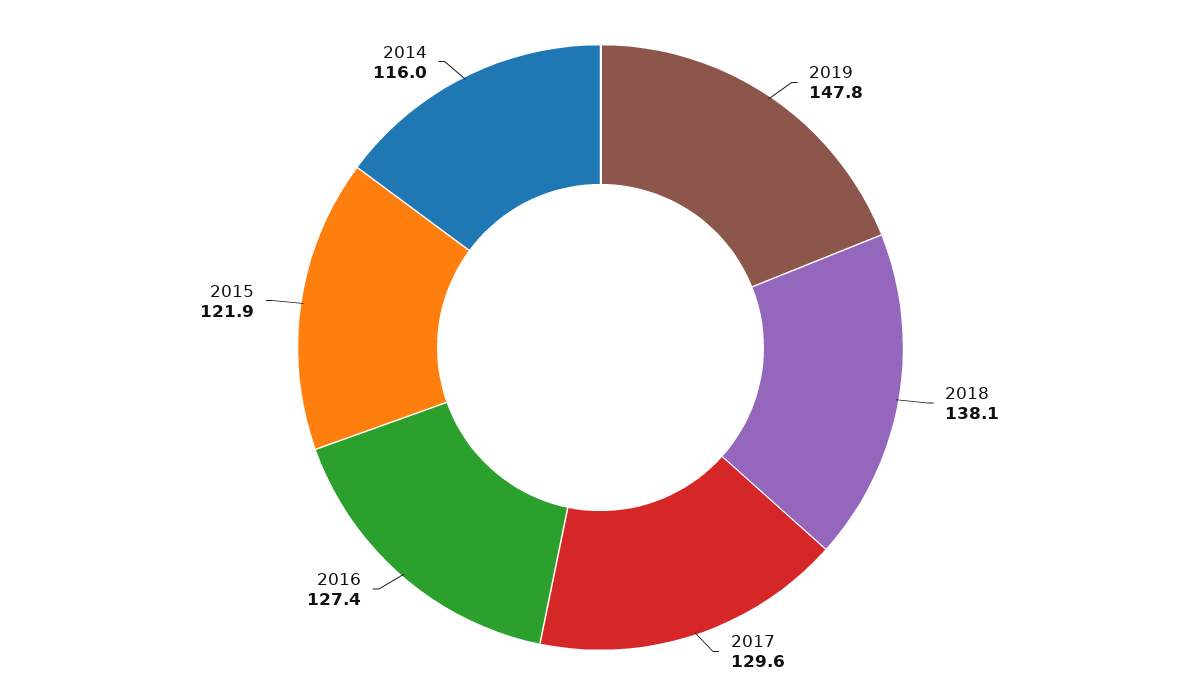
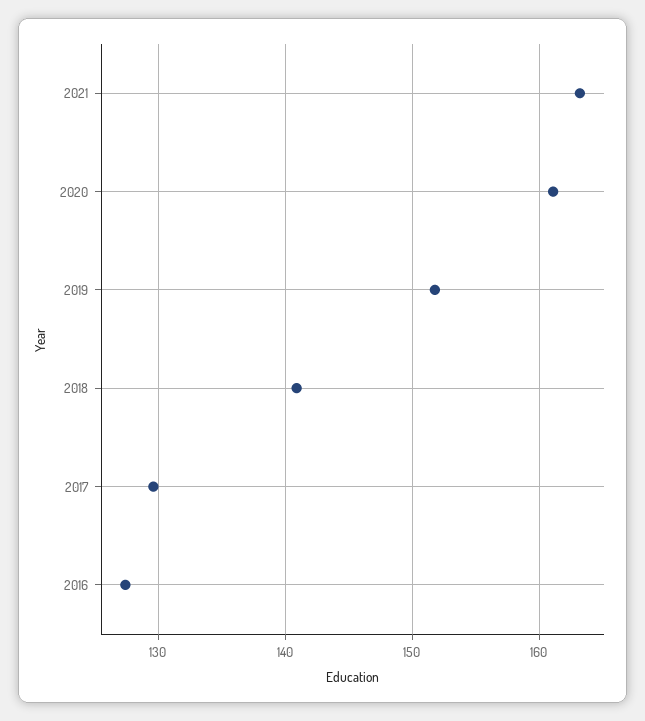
2019: 147.8 -> 152
2018: 138.1 -> 141
2015: 121.9 -> none
2014: 116 -> none
2021: none -> 163
2020: none -> 161

